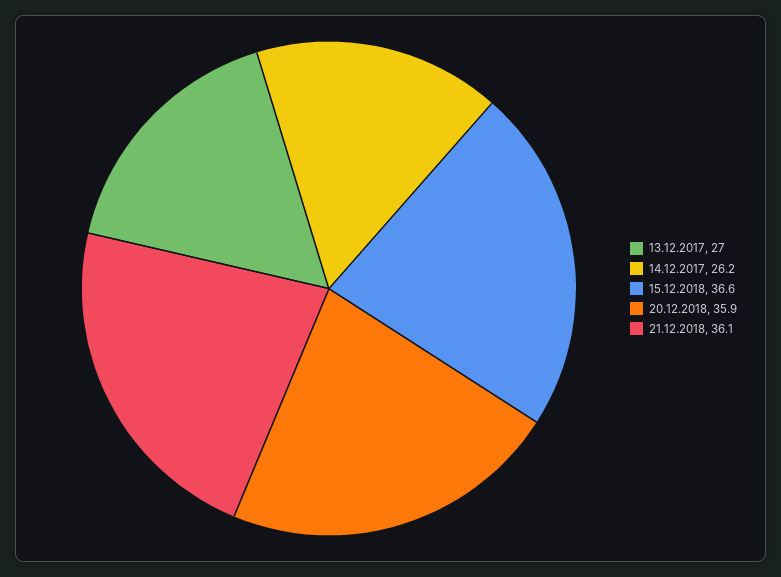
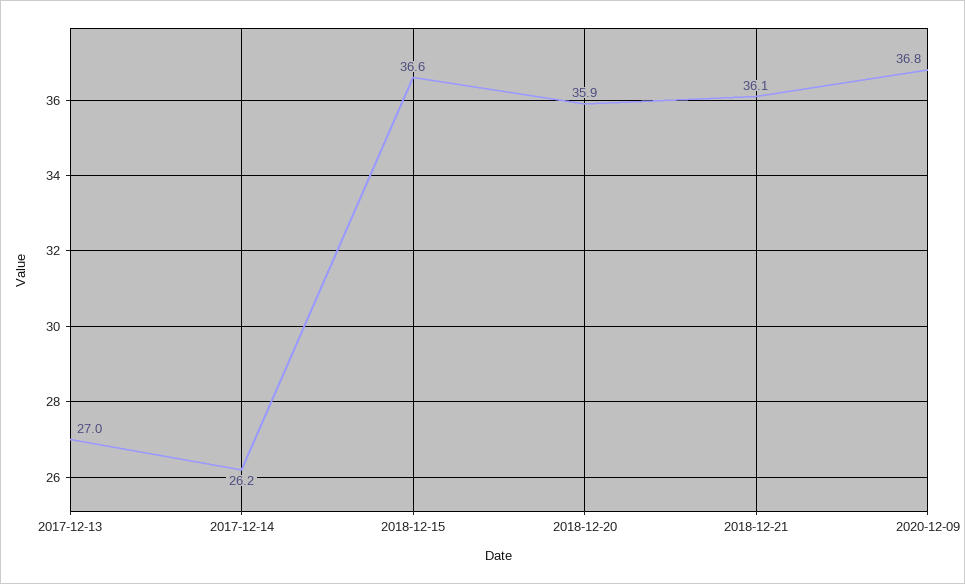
2020-12-09: none -> 36.8

